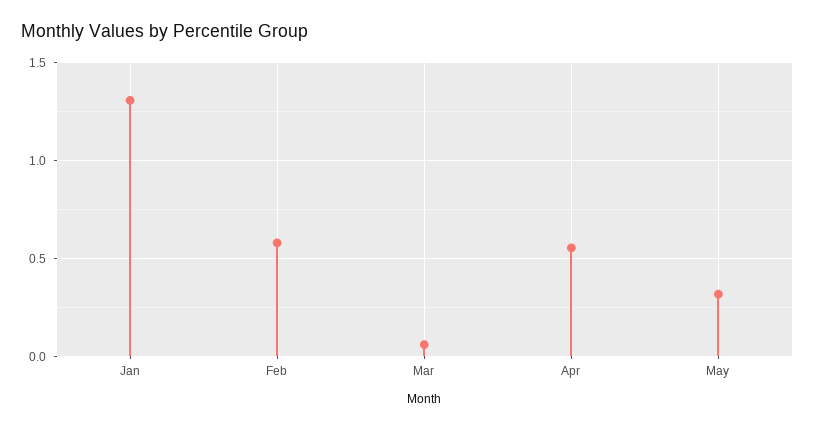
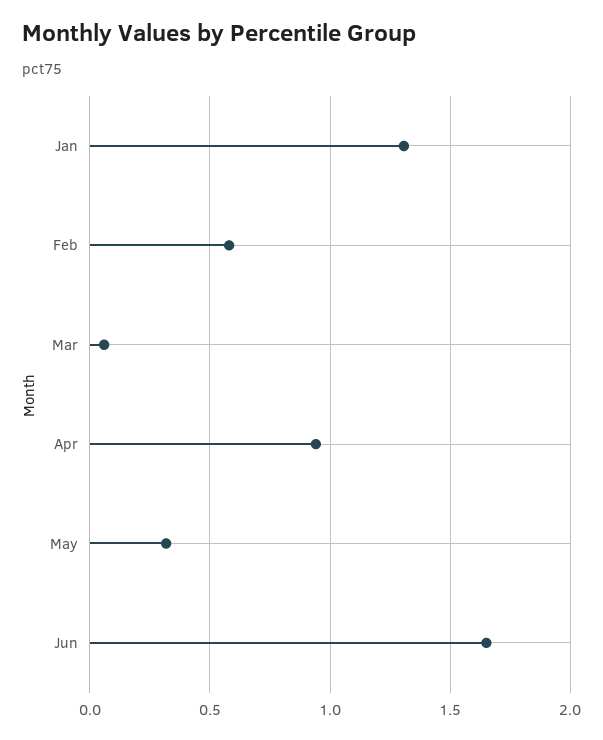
Apr: 0.55 -> 0.95
Jun: none -> 1.65

